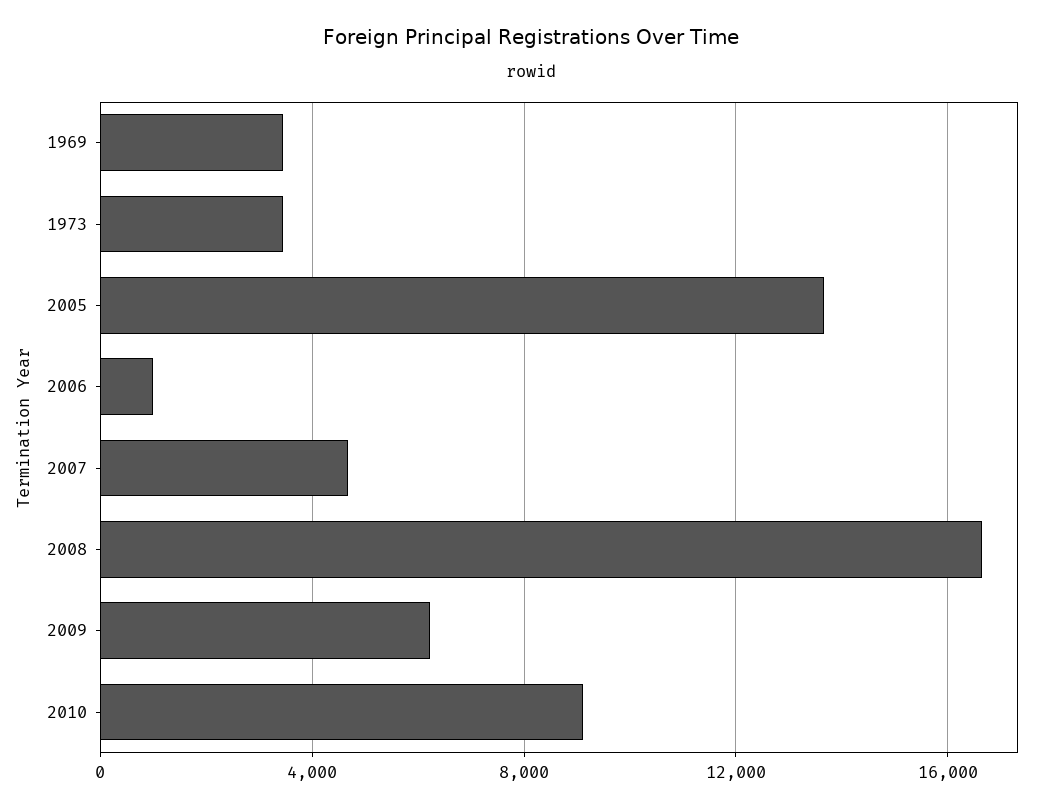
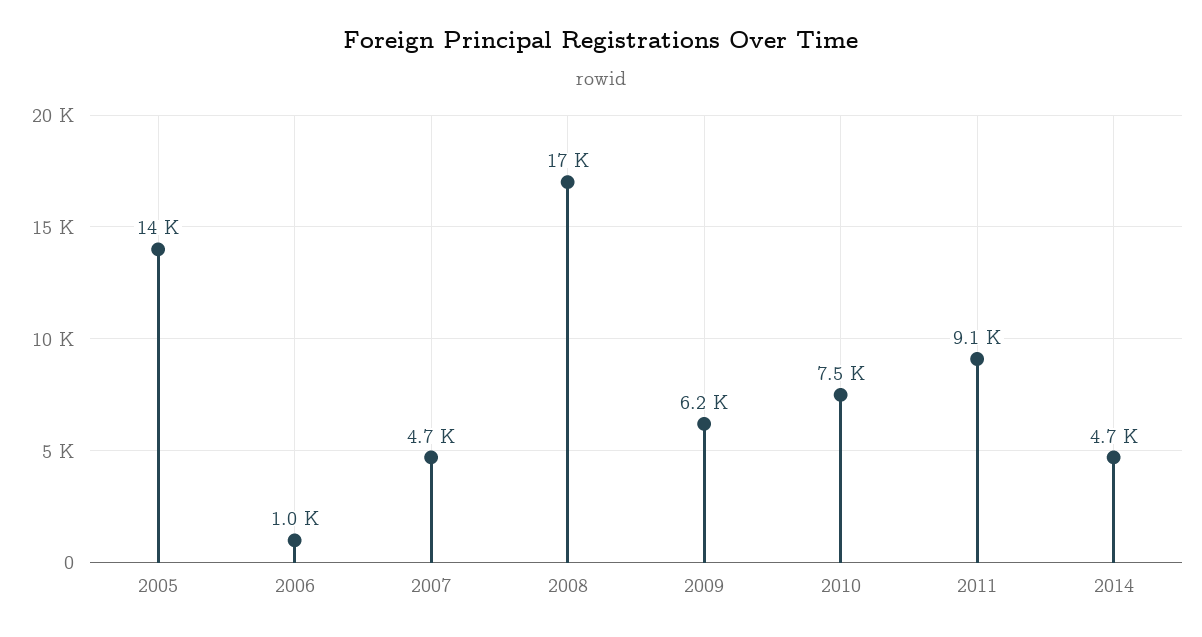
1969: 3500 -> none
1973: 3500 -> none
2010: 9000 -> 7500
2011: none -> 9100
2014: none -> 4700

